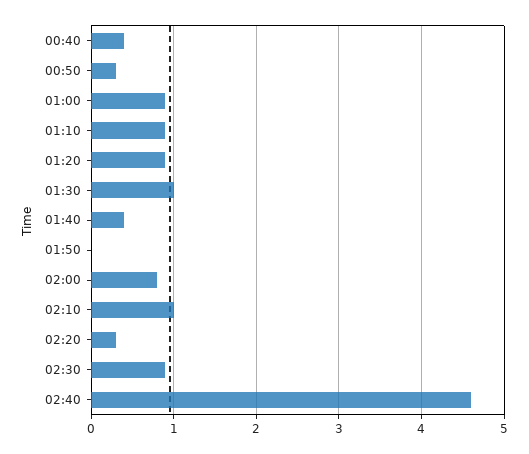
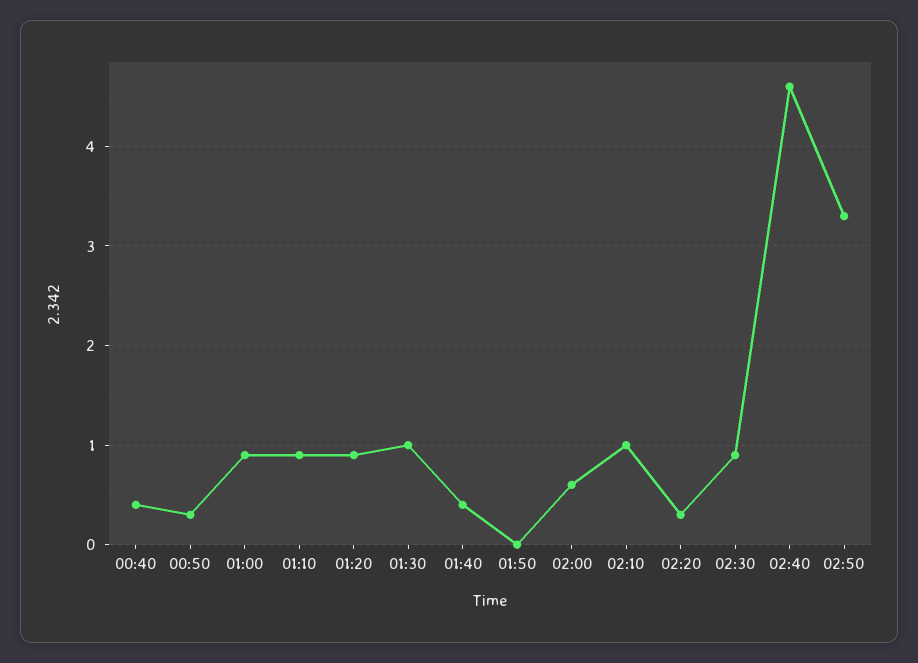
02:00: 0.8 -> 0.6
02:50: none -> 3.3

